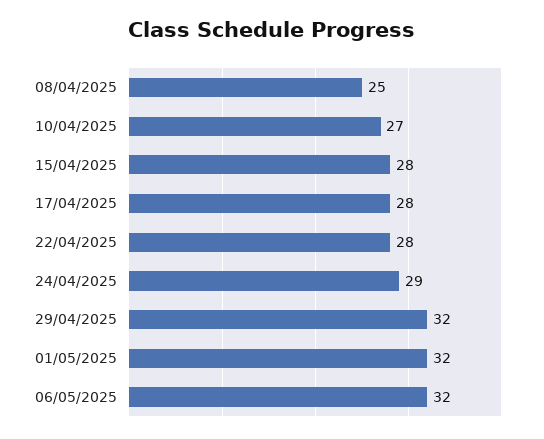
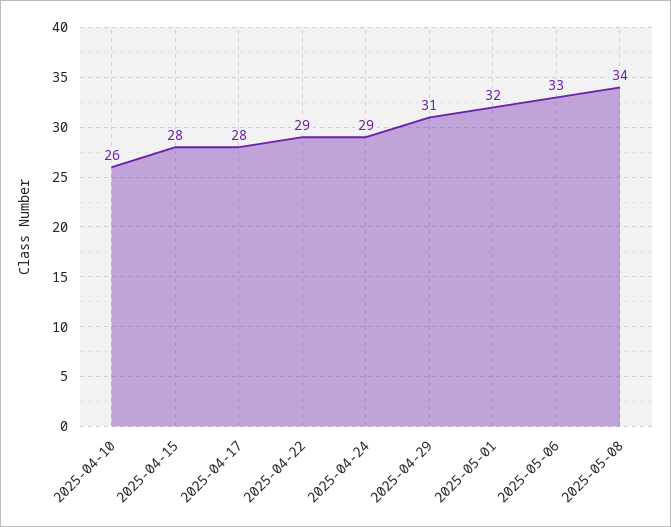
08/04/2025: 25 -> none
10/04/2025: 27 -> 26
22/04/2025: 28 -> 29
29/04/2025: 32 -> 31
06/05/2025: 32 -> 33
2025-05-08: none -> 34

